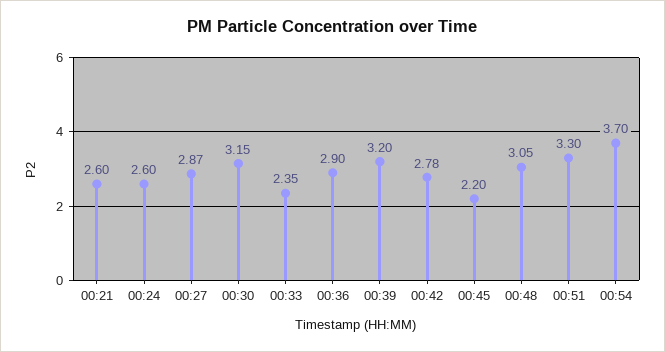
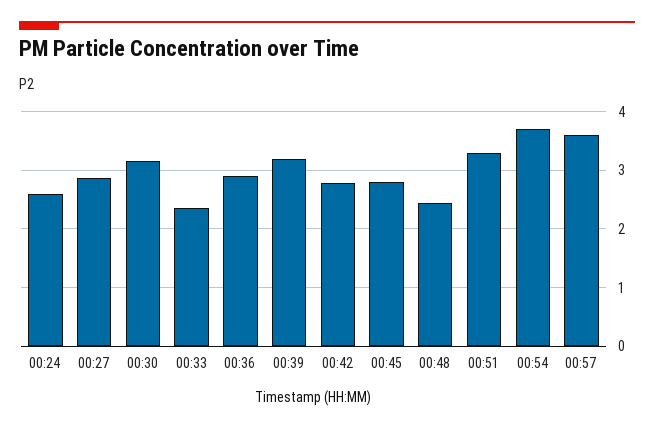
00:21: 2.6 -> none
00:45: 2.2 -> 2.8
00:48: 3.05 -> 2.4
00:57: none -> 3.6

